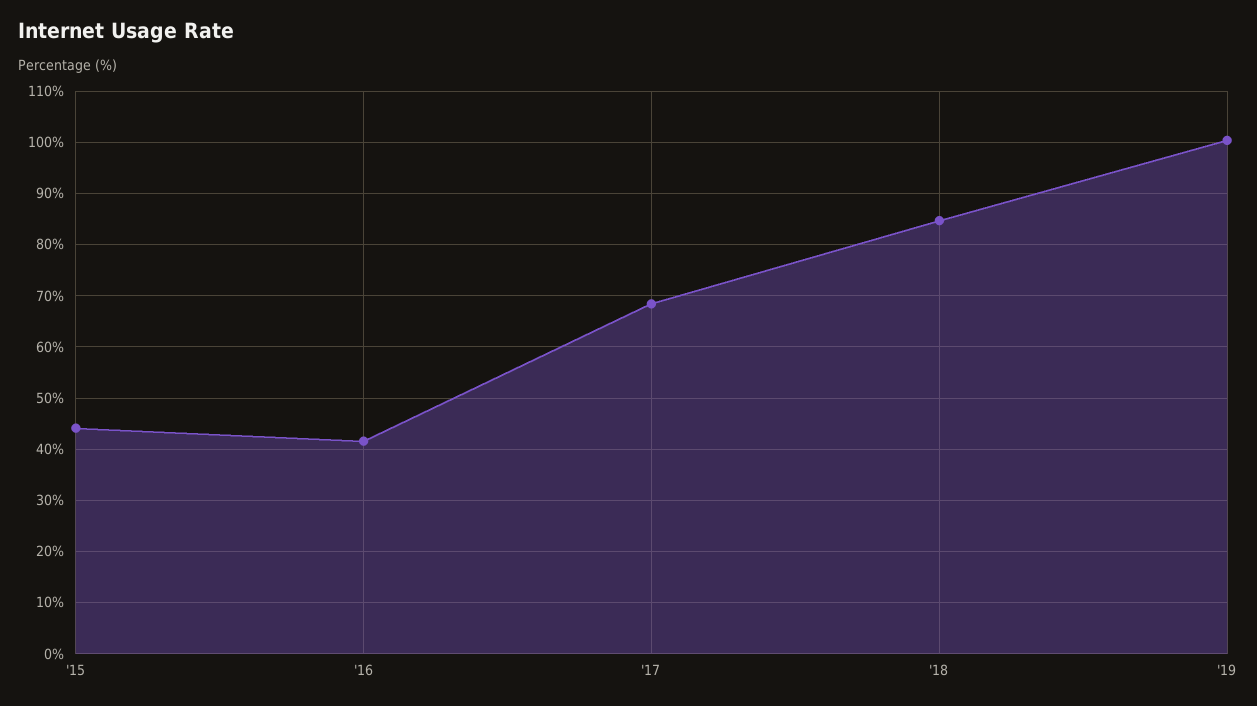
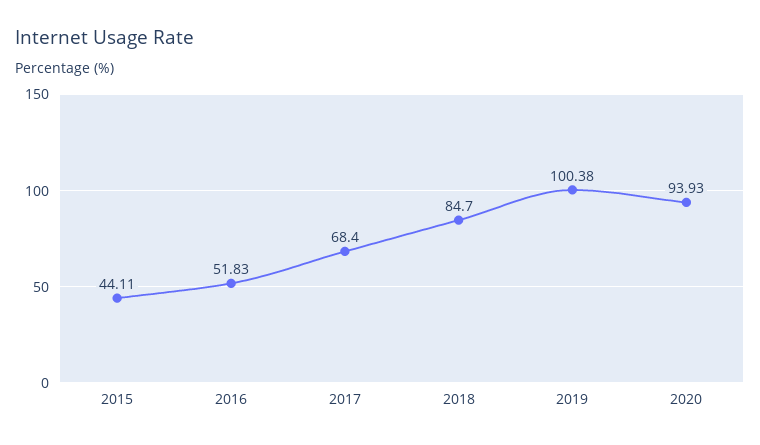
'16: 42 -> 51.83
2020: none -> 93.93

